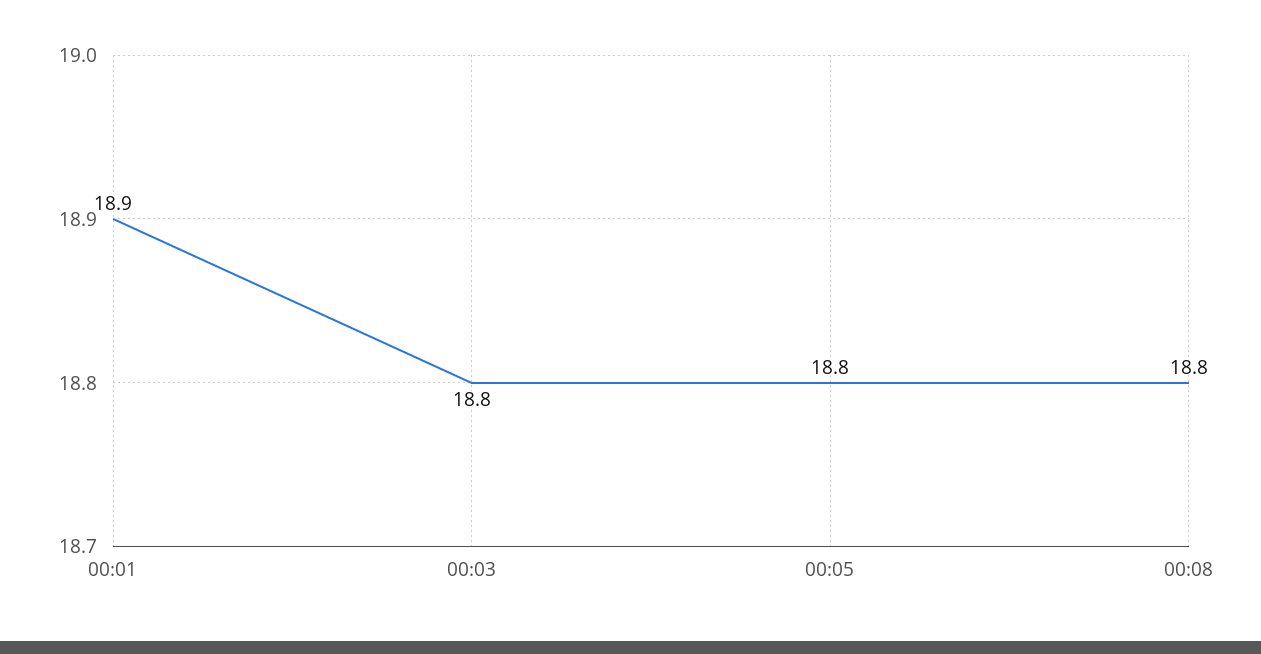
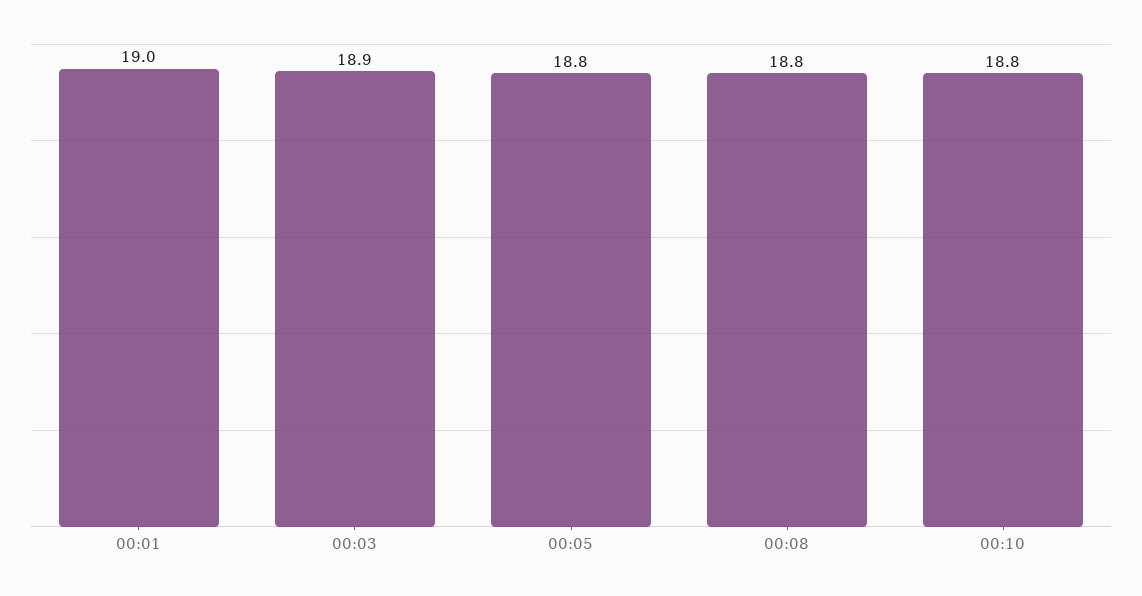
00:01: 18.9 -> 19
00:03: 18.8 -> 18.9
00:10: none -> 18.8

